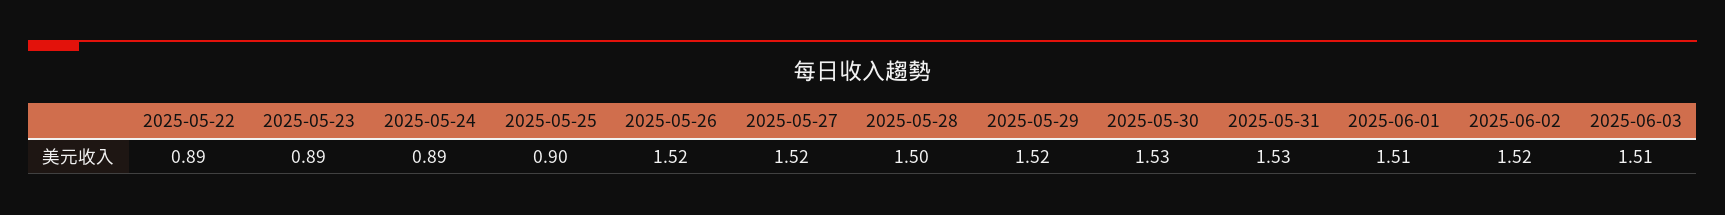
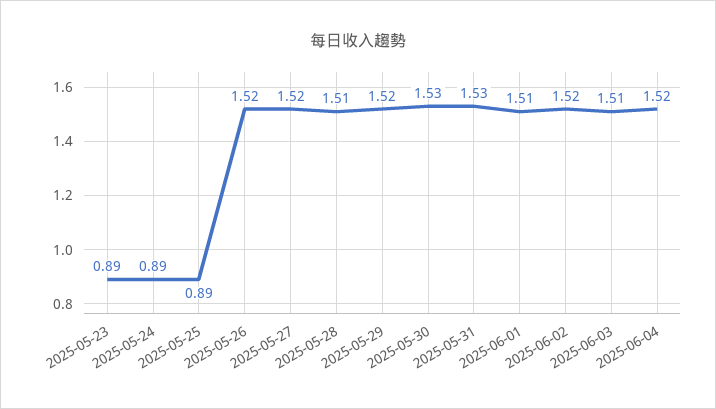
2025-05-22: 0.89 -> none
2025-05-25: 0.9 -> 0.89
2025-05-28: 1.5 -> 1.51
2025-06-04: none -> 1.52

